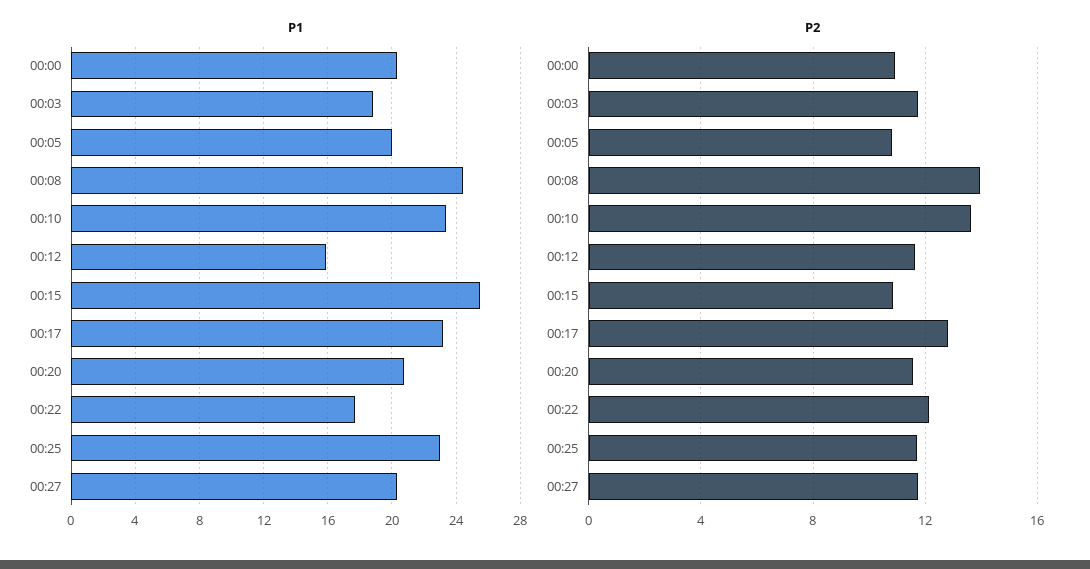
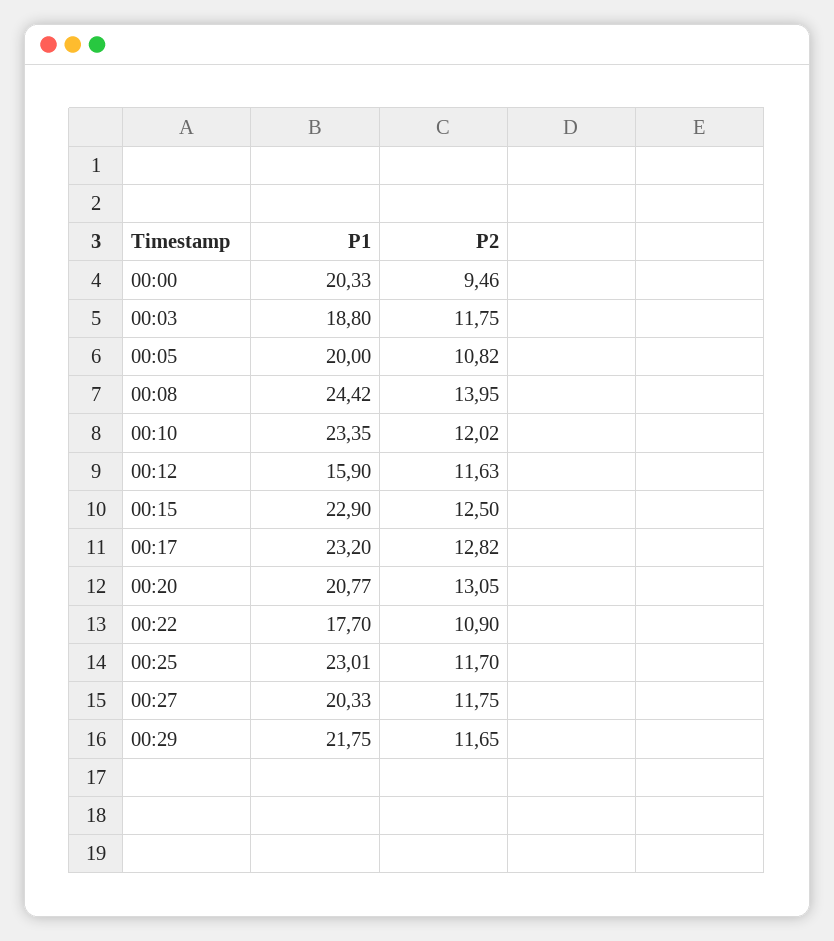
P1, 00:15: 25.5 -> 22.9
P2, 00:00: 11 -> 9.46
P2, 00:10: 13.5 -> 12.02
P2, 00:15: 11 -> 12.5
P2, 00:20: 11.5 -> 13.05
P2, 00:22: 12 -> 10.9
P1, 00:29: none -> 21.75
P2, 00:29: none -> 11.65

